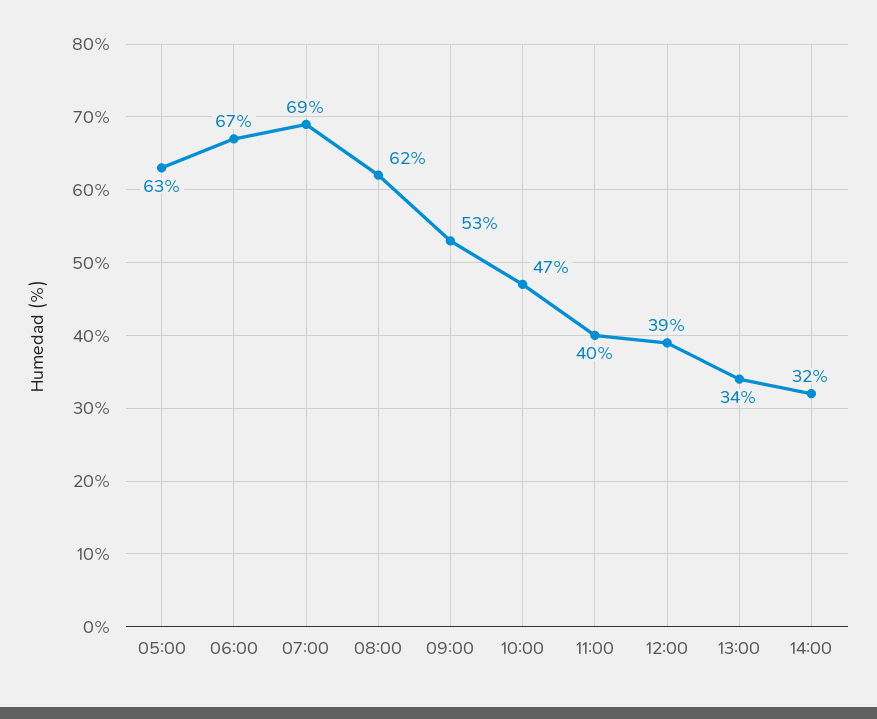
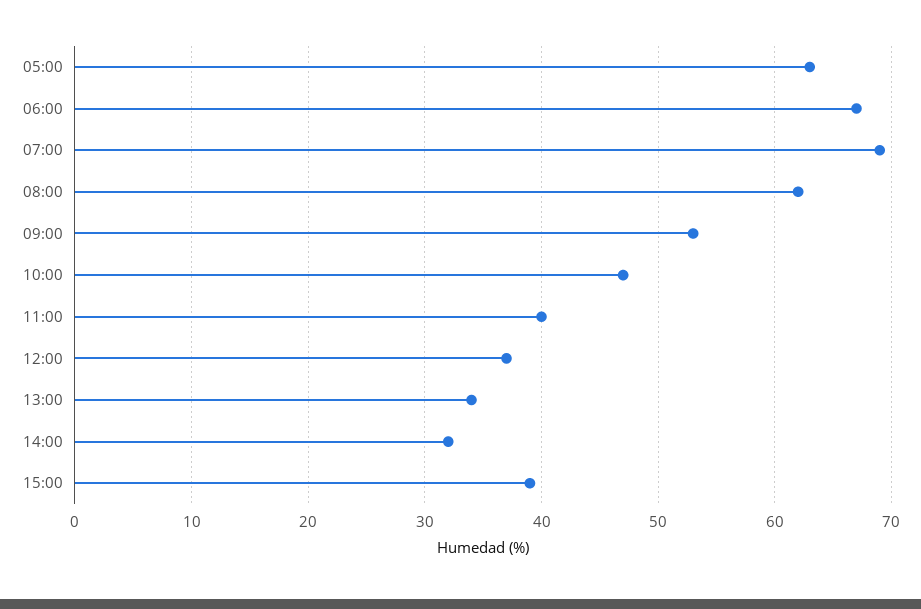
12:00: 39 -> 37
15:00: none -> 39

